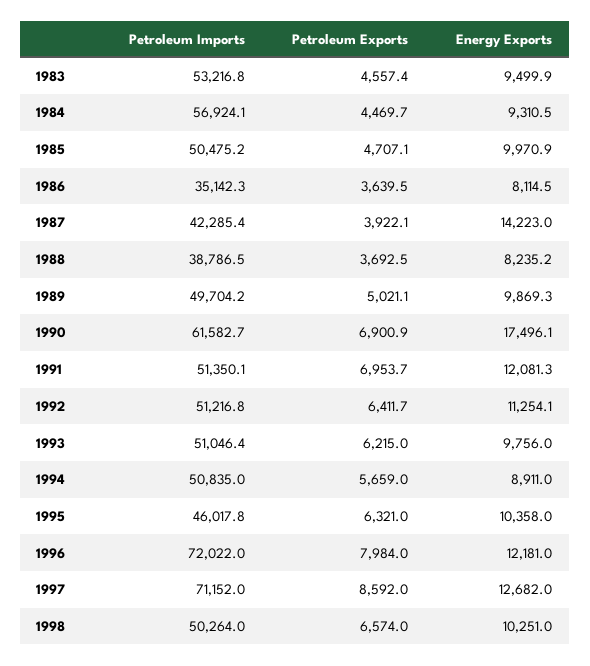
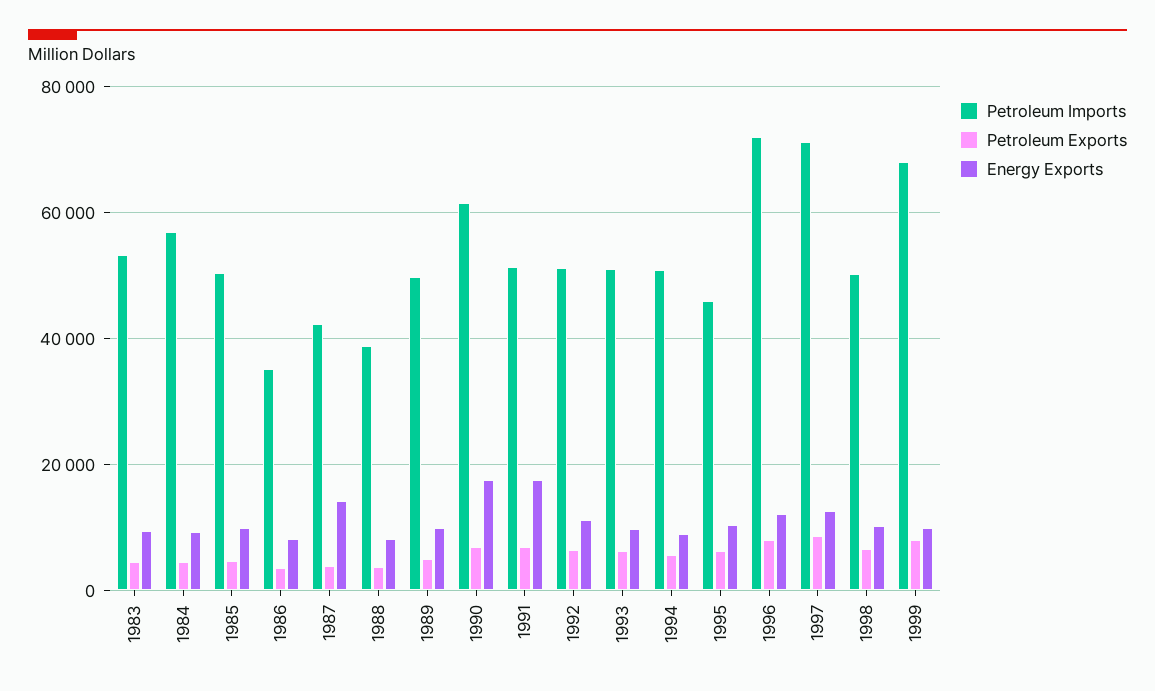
Energy Exports, 1991: 12081.3 -> 18000
Petroleum Imports, 1999: none -> 68000
Petroleum Exports, 1999: none -> 8000
Energy Exports, 1999: none -> 10000

